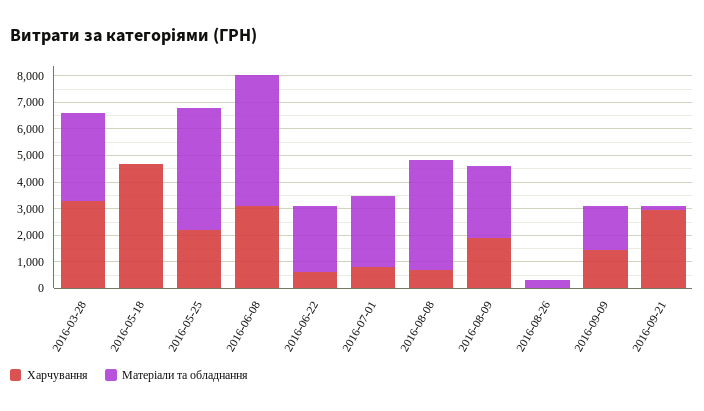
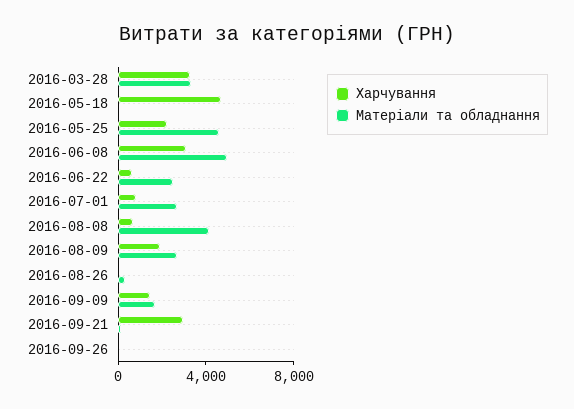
Харчування, 2016-09-26: none -> 0
Матеріали та обладнання, 2016-09-26: none -> 0

